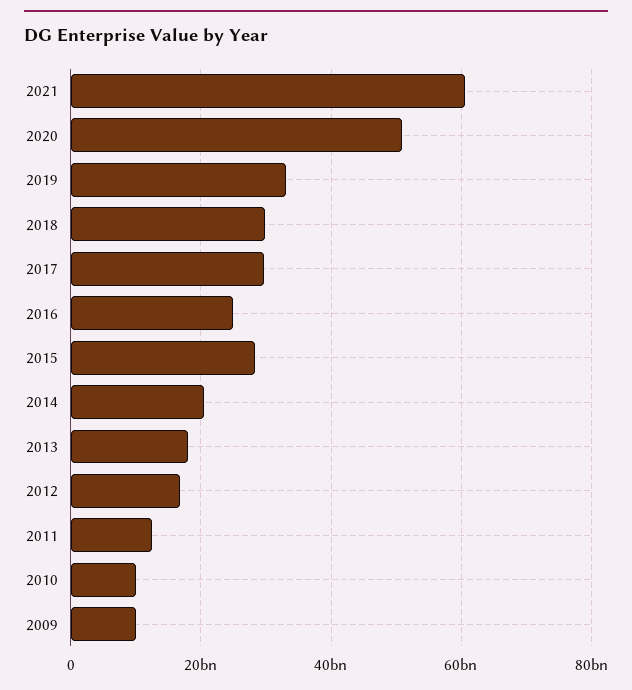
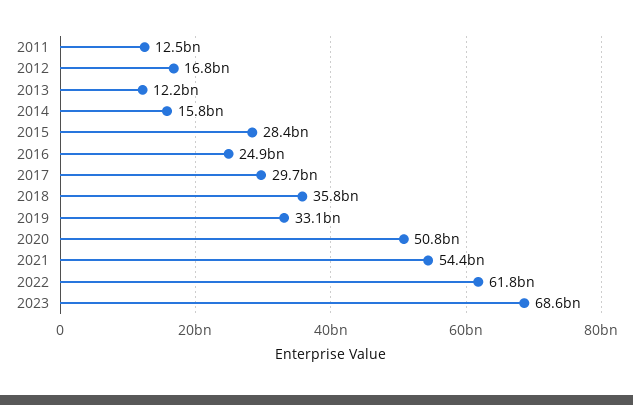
2021: 60000000000 -> 54400000000
2018: 30000000000 -> 35800000000
2014: 20000000000 -> 15800000000
2013: 18000000000 -> 12200000000
2010: 10000000000 -> none
2009: 10000000000 -> none
2022: none -> 61800000000
2023: none -> 68600000000

